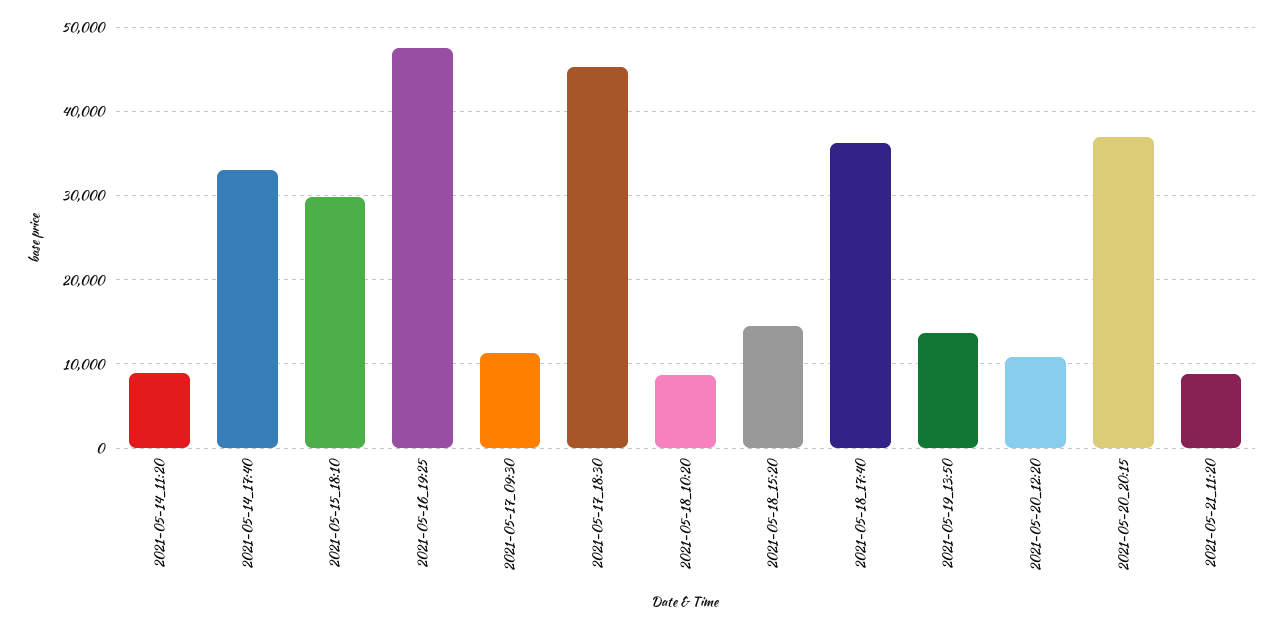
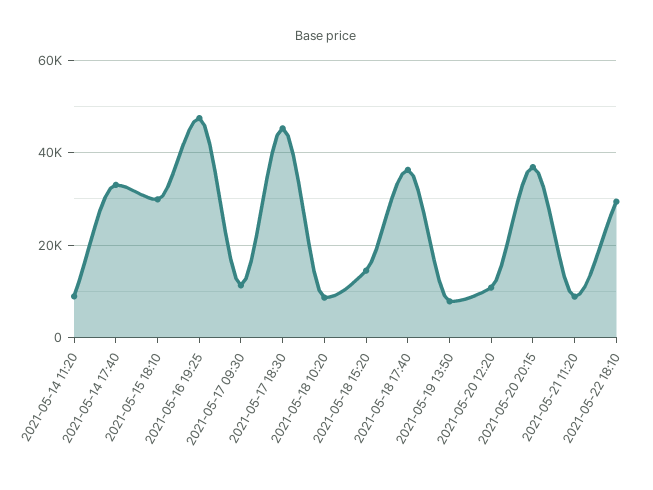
2021-05-19_13:50: 14000 -> 8000
2021-05-22 18:10: none -> 30000

